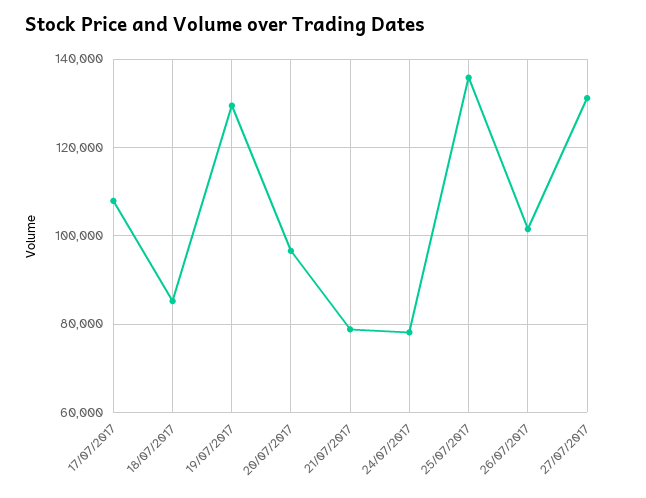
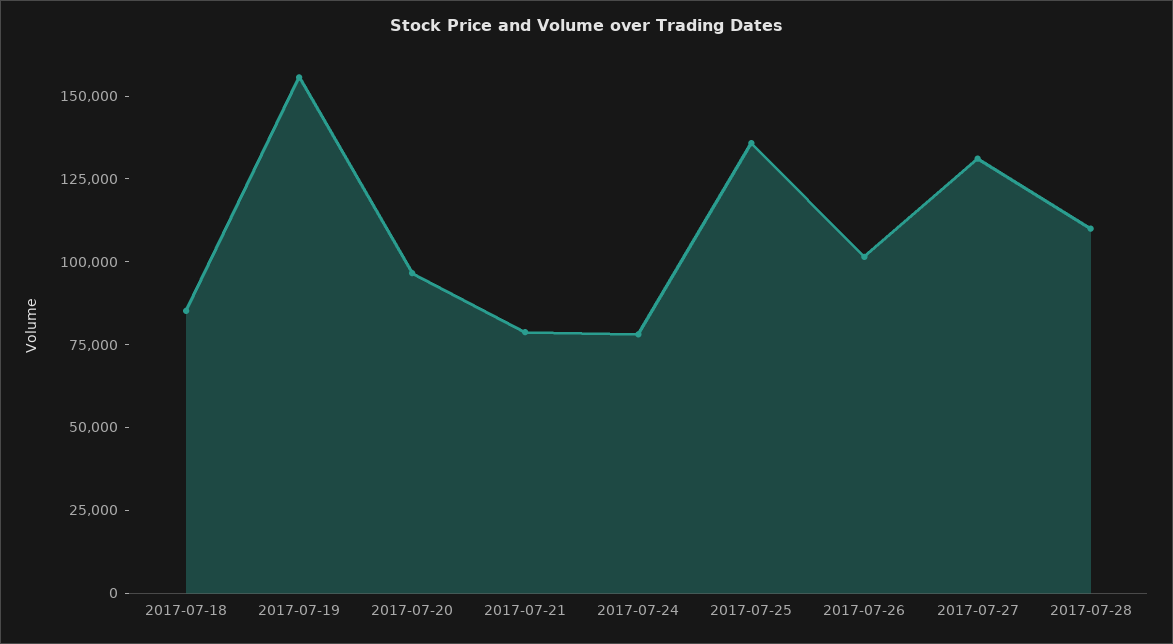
17/07/2017: 108000 -> none
19/07/2017: 130000 -> 155000
2017-07-28: none -> 110000

